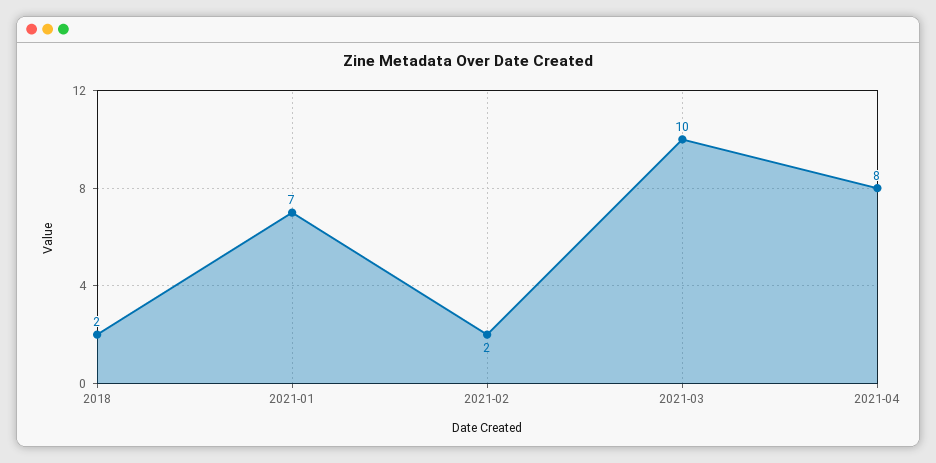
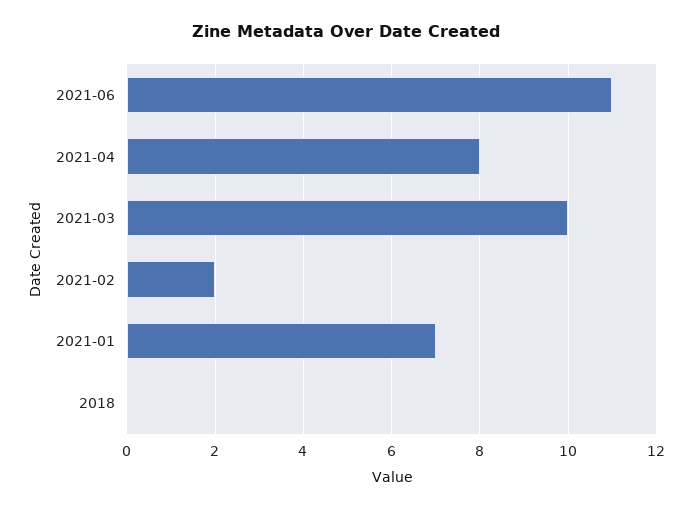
2018: 2 -> 0
2021-06: none -> 11

